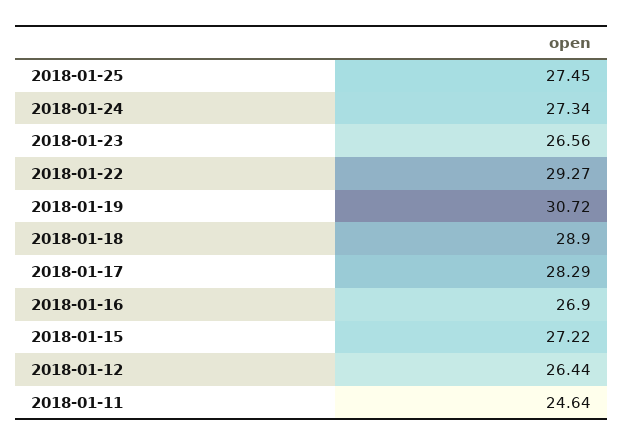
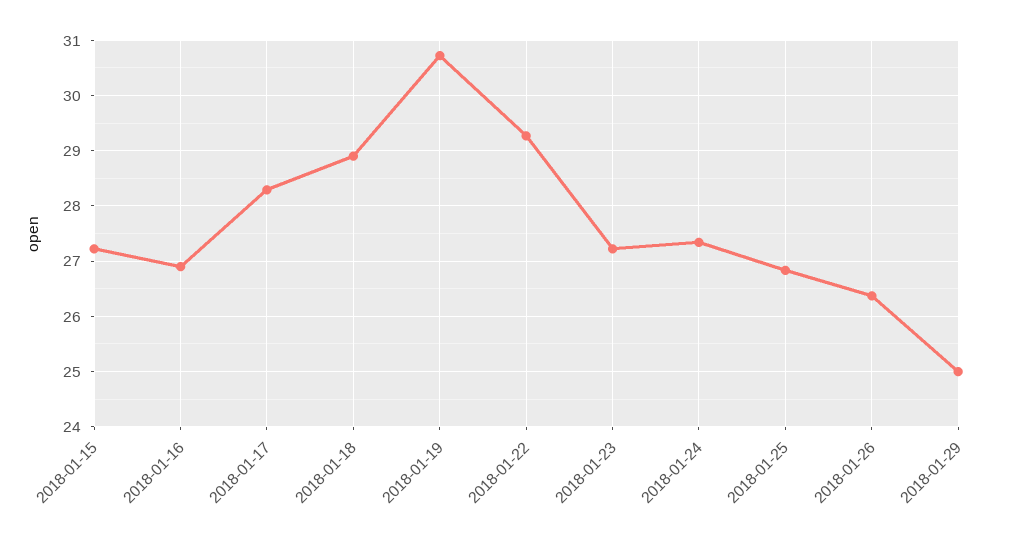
2018-01-25: 27.45 -> 26.8
2018-01-23: 26.56 -> 27.2
2018-01-12: 26.44 -> none
2018-01-11: 24.64 -> none
2018-01-26: none -> 26.4
2018-01-29: none -> 25

